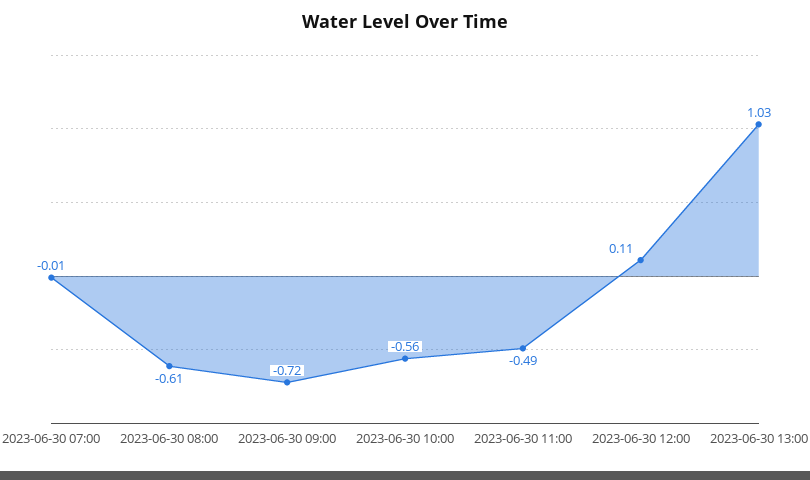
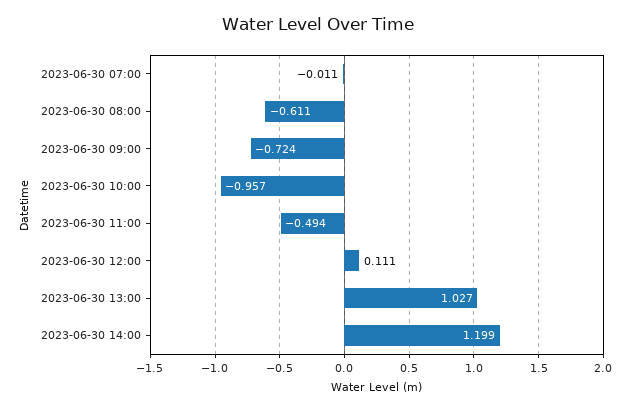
2023-06-30 10:00: -0.56 -> -0.957
2023-06-30 14:00: none -> 1.199

